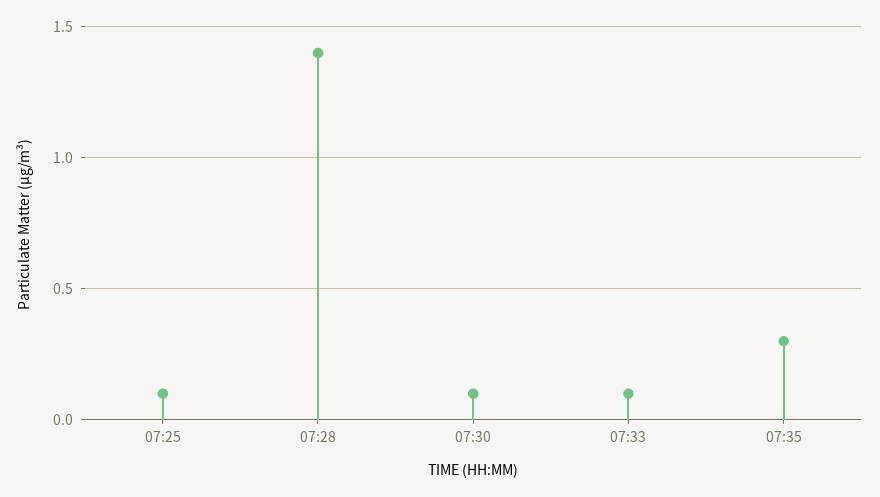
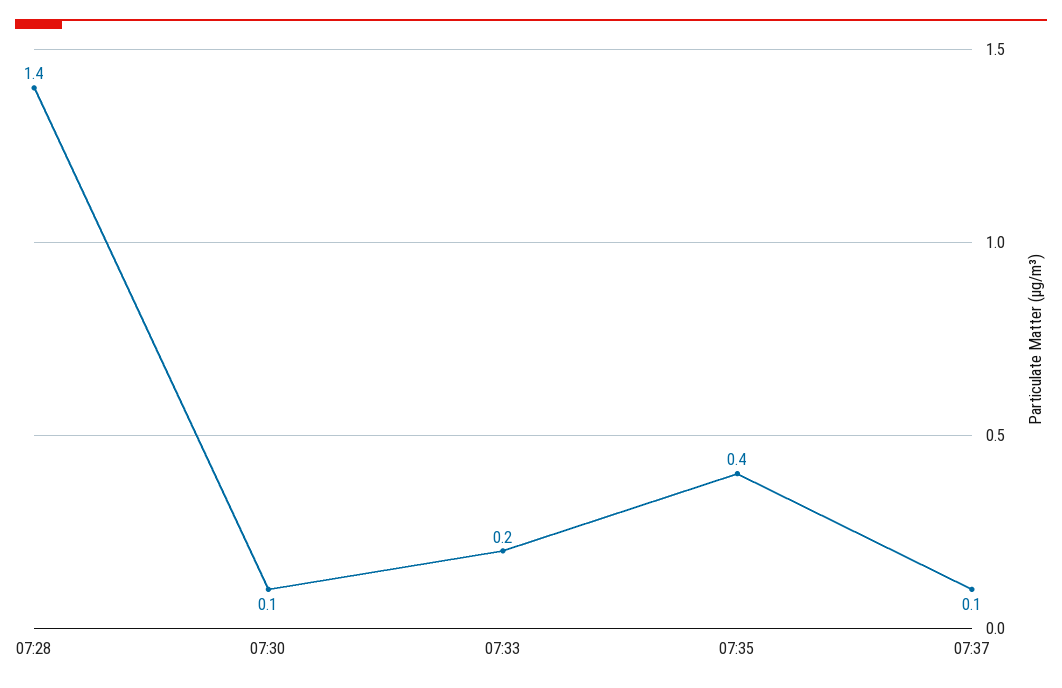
07:25: 0.1 -> none
07:33: 0.1 -> 0.2
07:35: 0.3 -> 0.4
07:37: none -> 0.1

